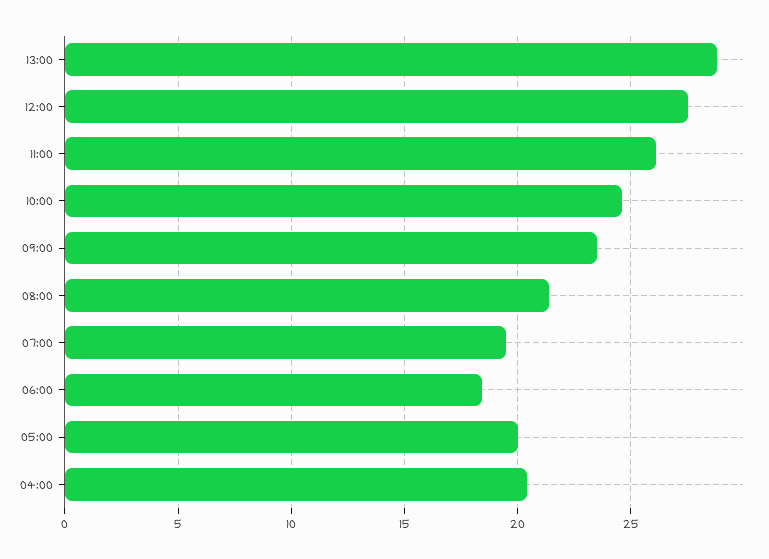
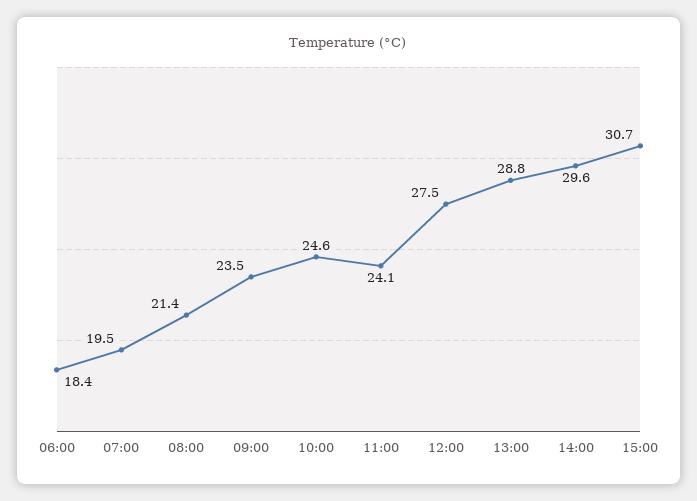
11:00: 26 -> 24.1
05:00: 20 -> none
04:00: 20.5 -> none
14:00: none -> 29.6
15:00: none -> 30.7

